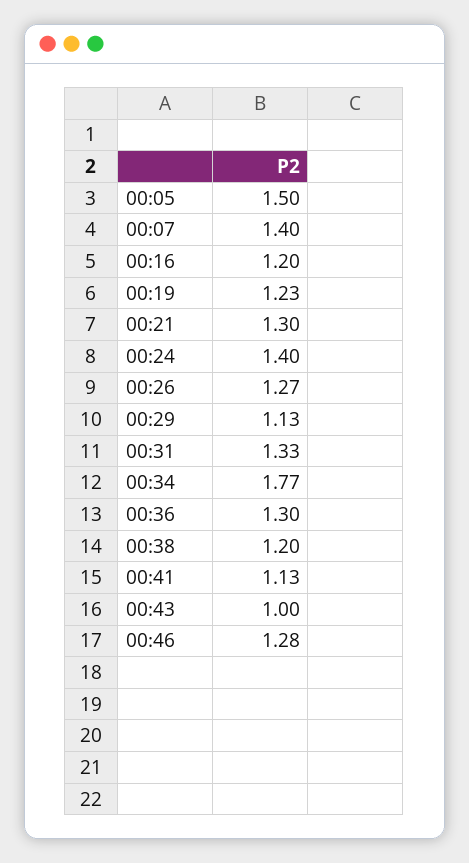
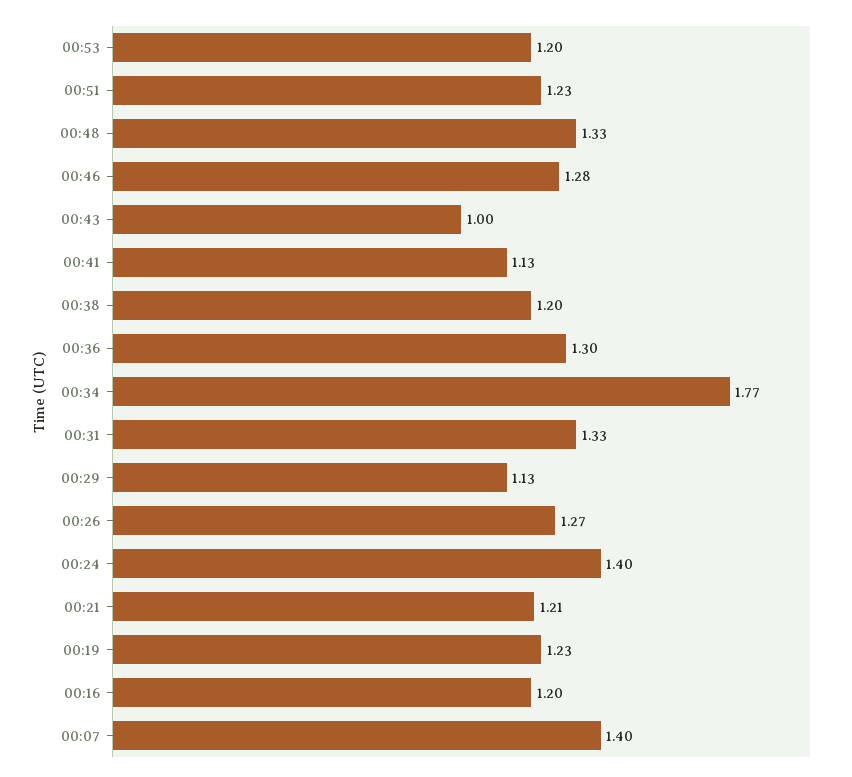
00:05: 1.5 -> none
00:21: 1.3 -> 1.21
00:53: none -> 1.2
00:51: none -> 1.23
00:48: none -> 1.33

